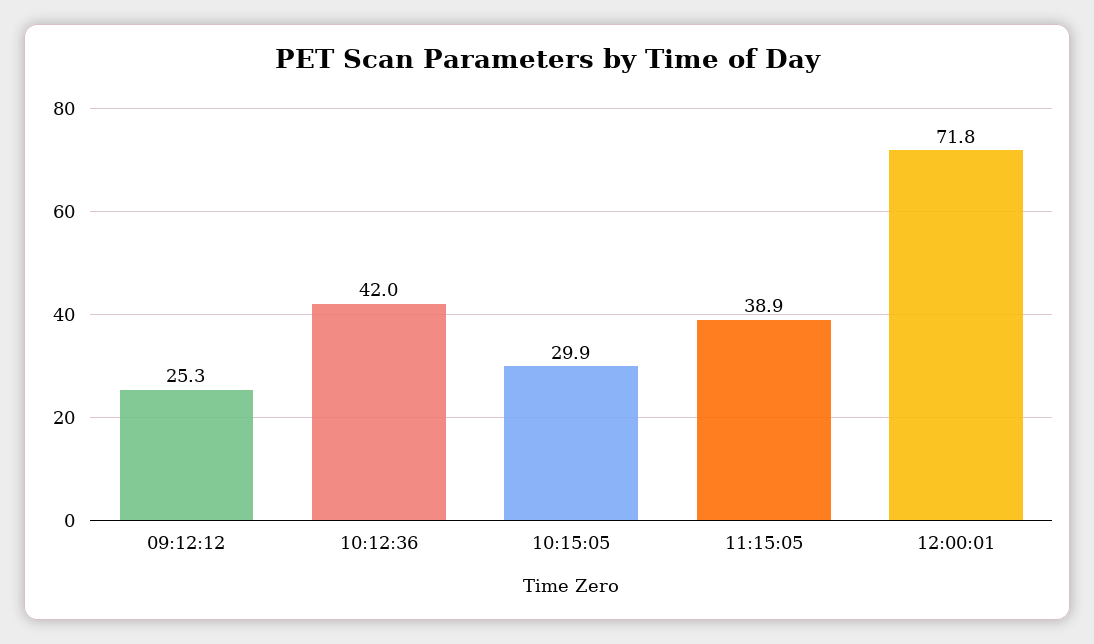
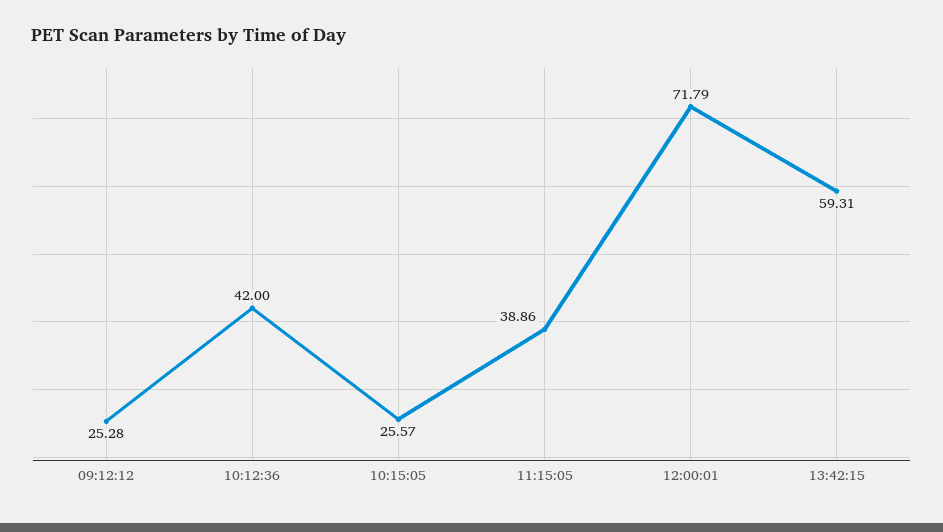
10:15:05: 29.9 -> 25.57
13:42:15: none -> 59.31

